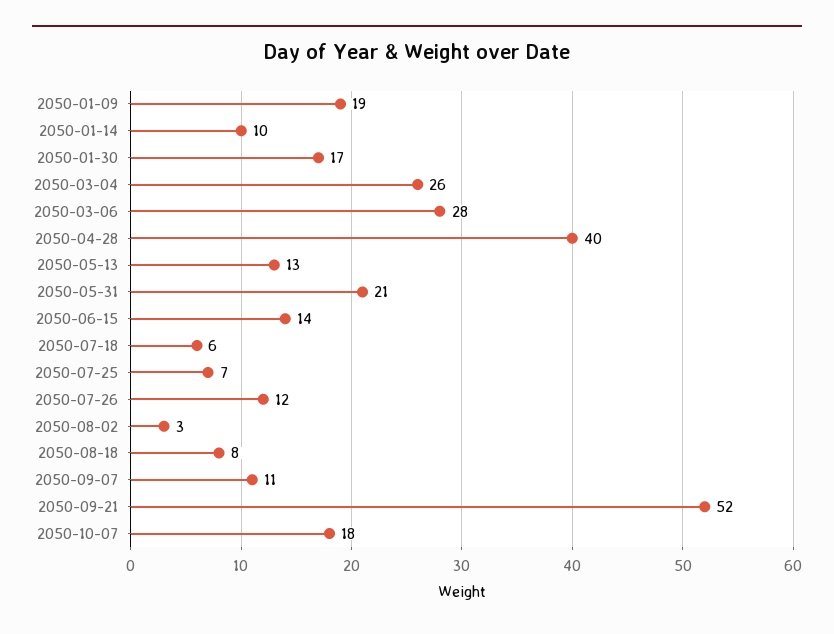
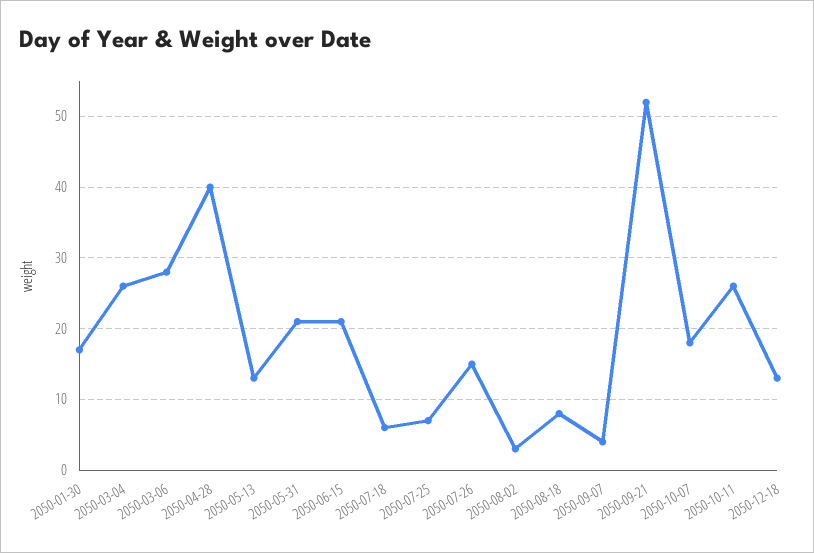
2050-01-09: 19 -> none
2050-01-14: 10 -> none
2050-06-15: 14 -> 21
2050-07-26: 12 -> 15
2050-09-07: 11 -> 4
2050-10-11: none -> 26
2050-12-18: none -> 13

